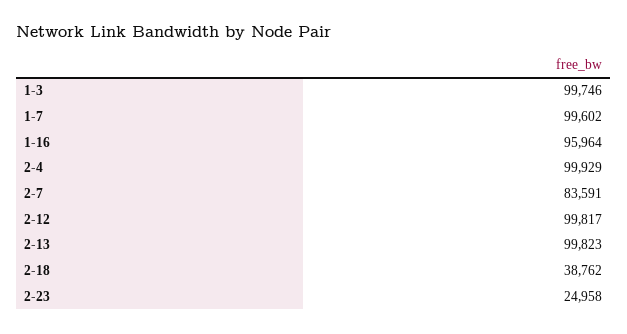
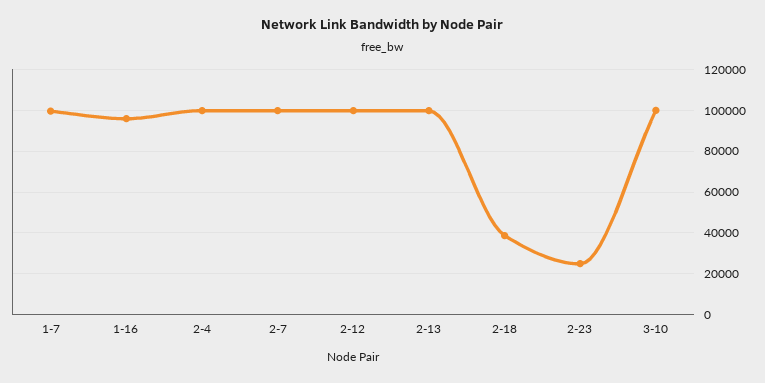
1-3: 99746 -> none
2-7: 83591 -> 100000
3-10: none -> 100000

